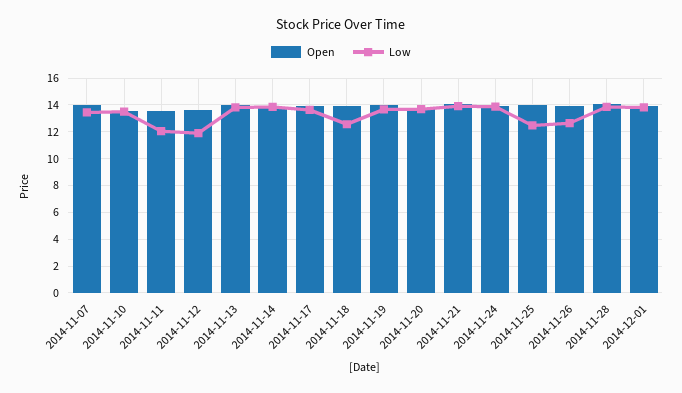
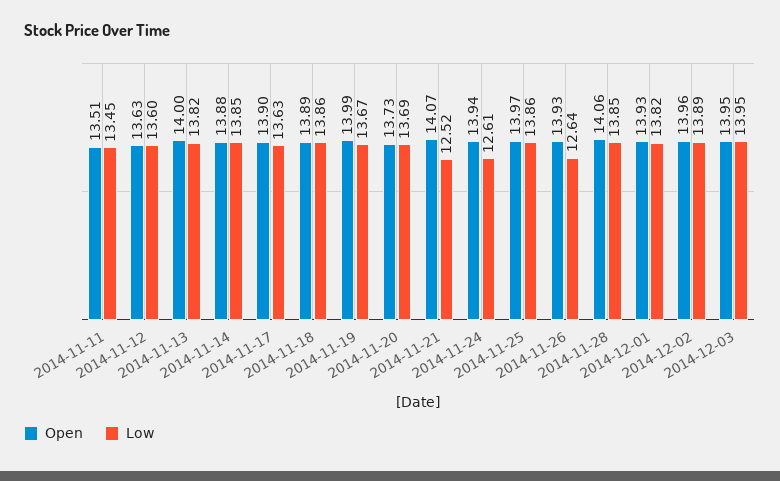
Open, 2014-11-07: 14 -> none
Low, 2014-11-07: 13.5 -> none
Open, 2014-11-10: 13.5 -> none
Low, 2014-11-10: 13.5 -> none
Low, 2014-11-11: 12 -> 13.45
Low, 2014-11-12: 12 -> 13.6
Low, 2014-11-18: 12.5 -> 13.86
Low, 2014-11-21: 14 -> 12.52
Low, 2014-11-24: 14 -> 12.61
Low, 2014-11-25: 12.5 -> 13.86
Open, 2014-12-02: none -> 13.96
Low, 2014-12-02: none -> 13.89
Open, 2014-12-03: none -> 13.95
Low, 2014-12-03: none -> 13.95

